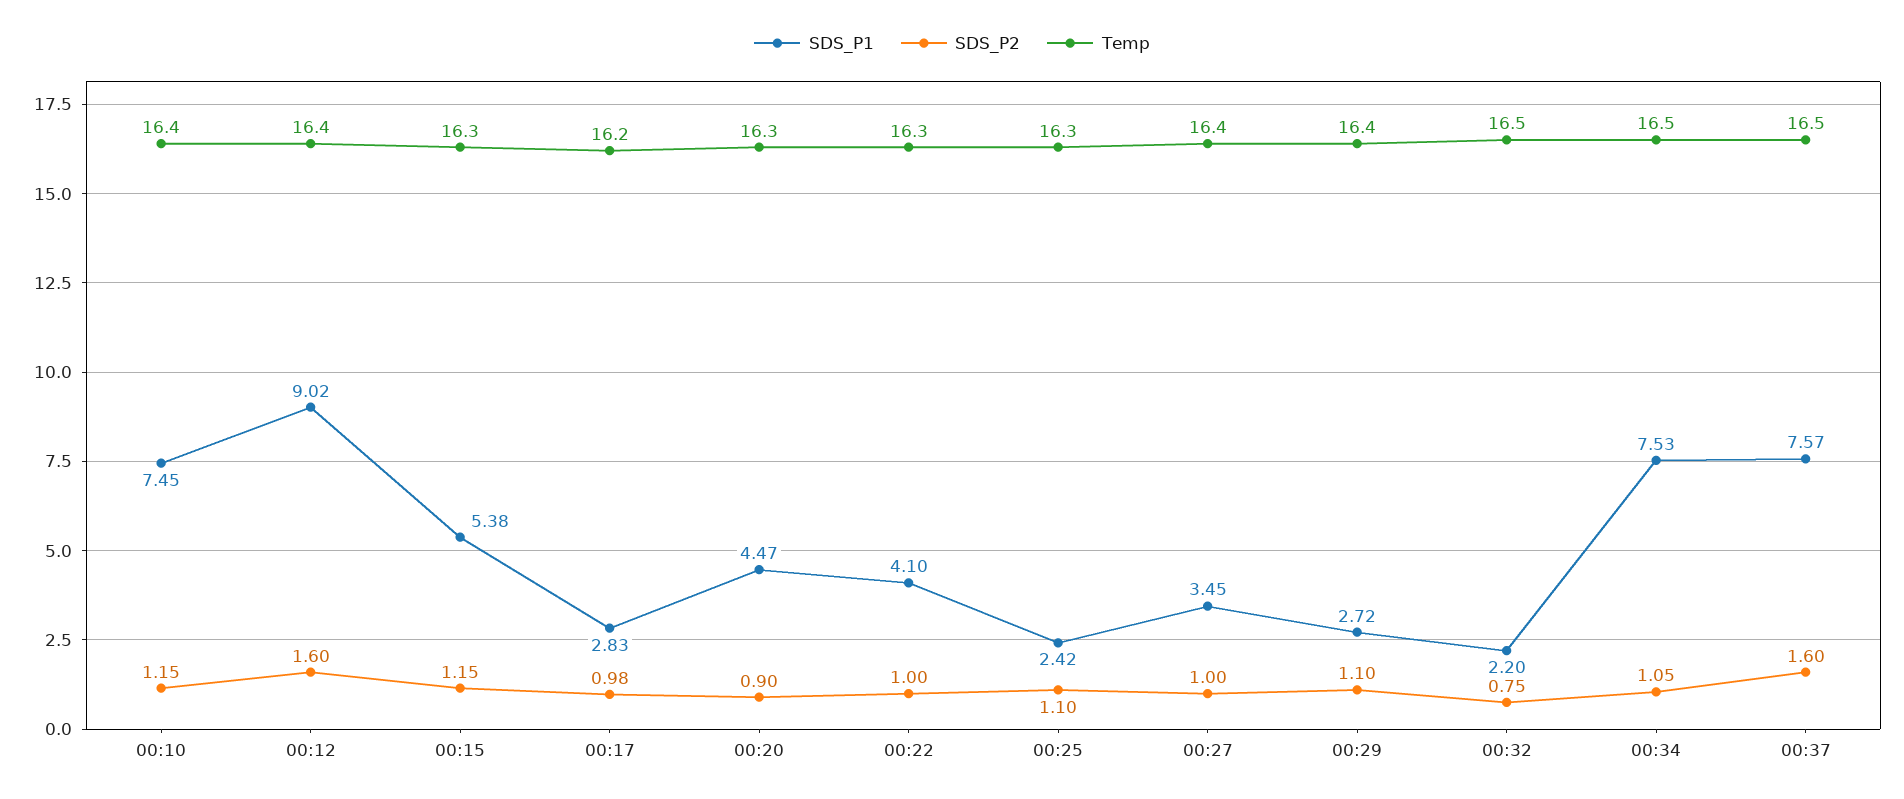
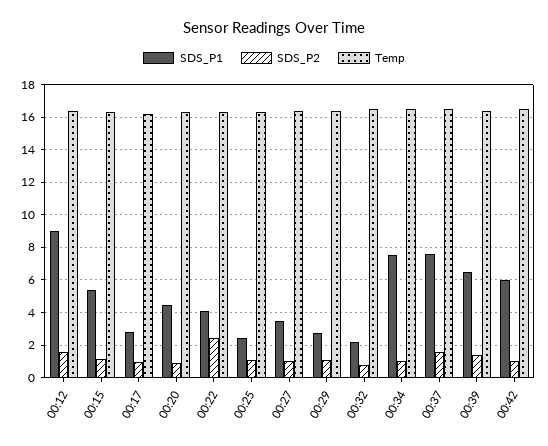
SDS_P1, 00:10: 7.45 -> none
SDS_P2, 00:10: 1.15 -> none
Temp, 00:10: 16.4 -> none
SDS_P2, 00:22: 1 -> 2.5
SDS_P1, 00:39: none -> 6.5
SDS_P2, 00:39: none -> 1.5
Temp, 00:39: none -> 16.5
SDS_P1, 00:42: none -> 6
SDS_P2, 00:42: none -> 1
Temp, 00:42: none -> 16.5

